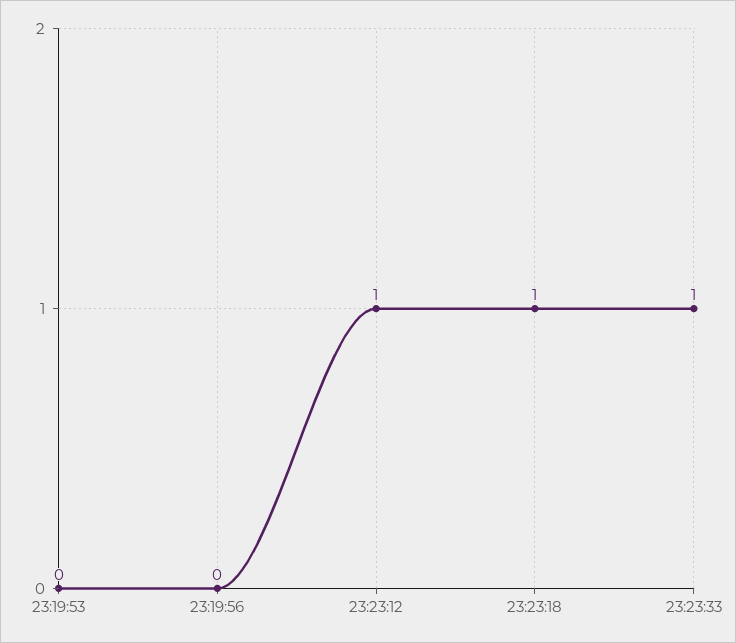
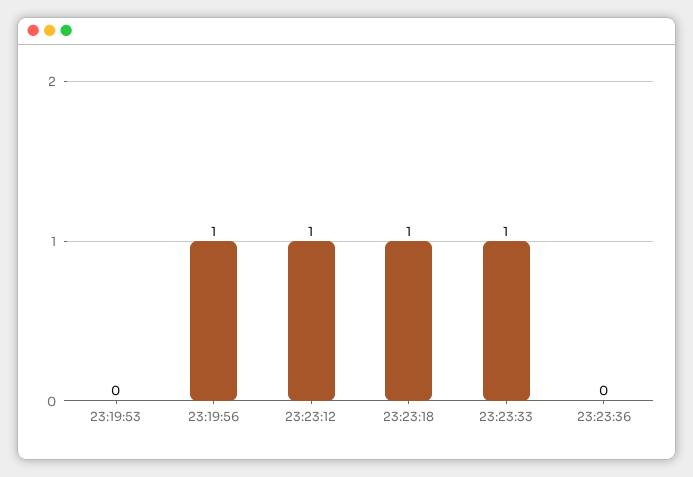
23:19:56: 0 -> 1
23:23:36: none -> 0

